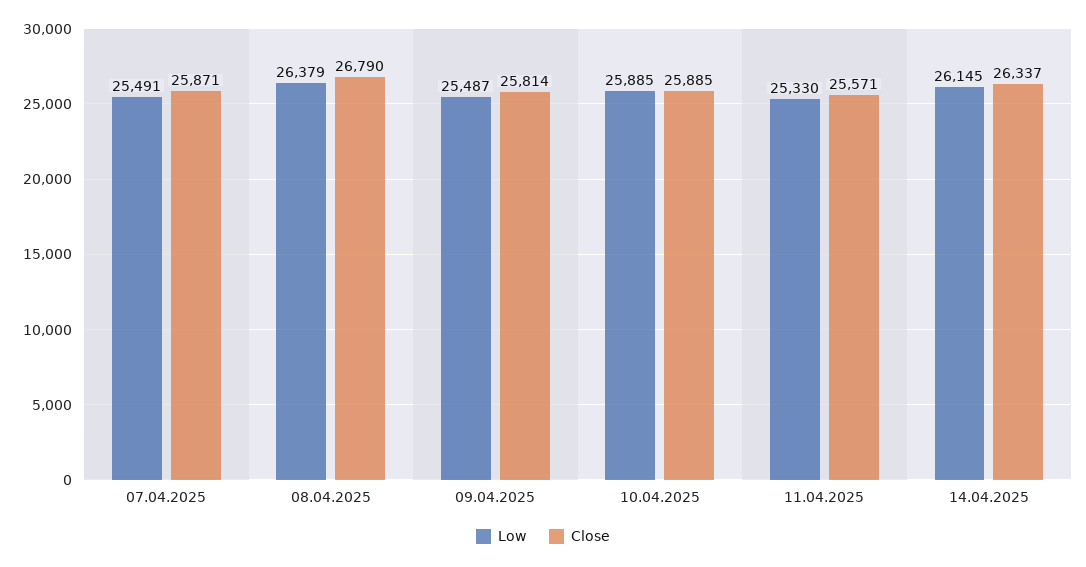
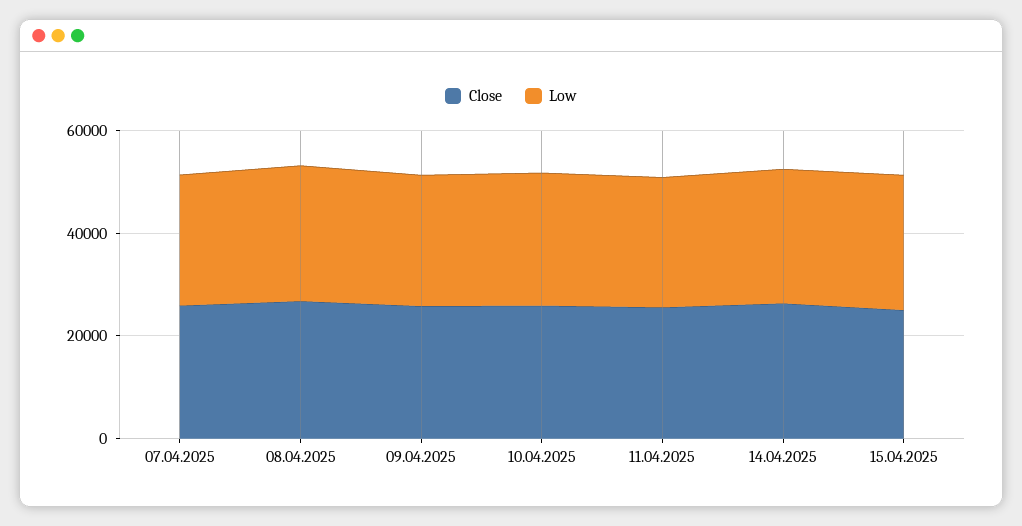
Close, 15.04.2025: none -> 25000
Low, 15.04.2025: none -> 25000

